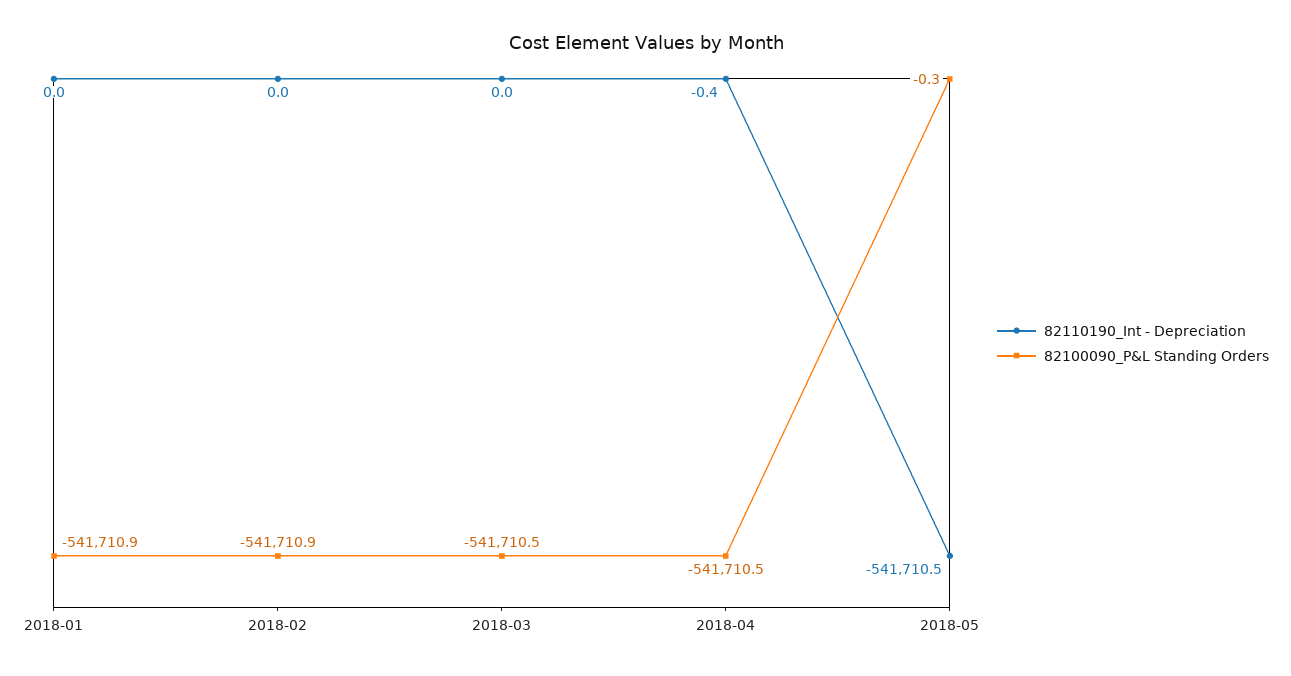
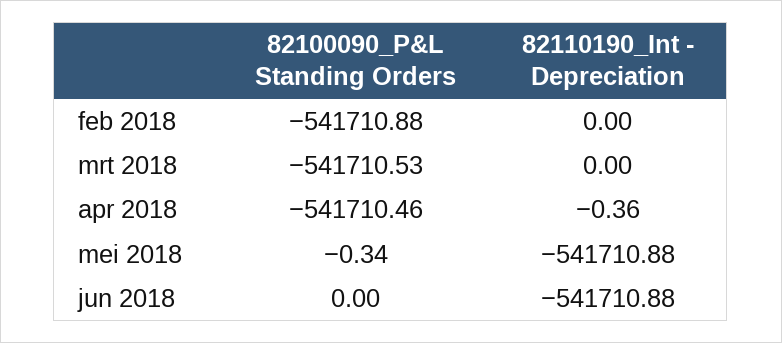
82110190_Int - Depreciation, 2018-01: 0 -> none
82100090_P&L Standing Orders, 2018-01: -541710.9 -> none
82110190_Int - Depreciation, 2018-05: -541710.5 -> -541710.88
82100090_P&L Standing Orders, jun 2018: none -> 0
82110190_Int - Depreciation, jun 2018: none -> -541710.88

